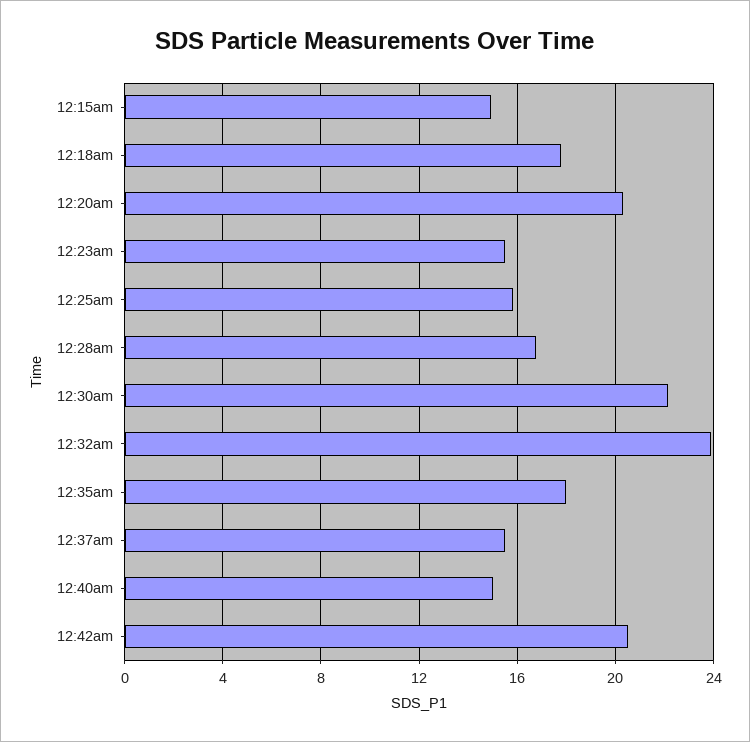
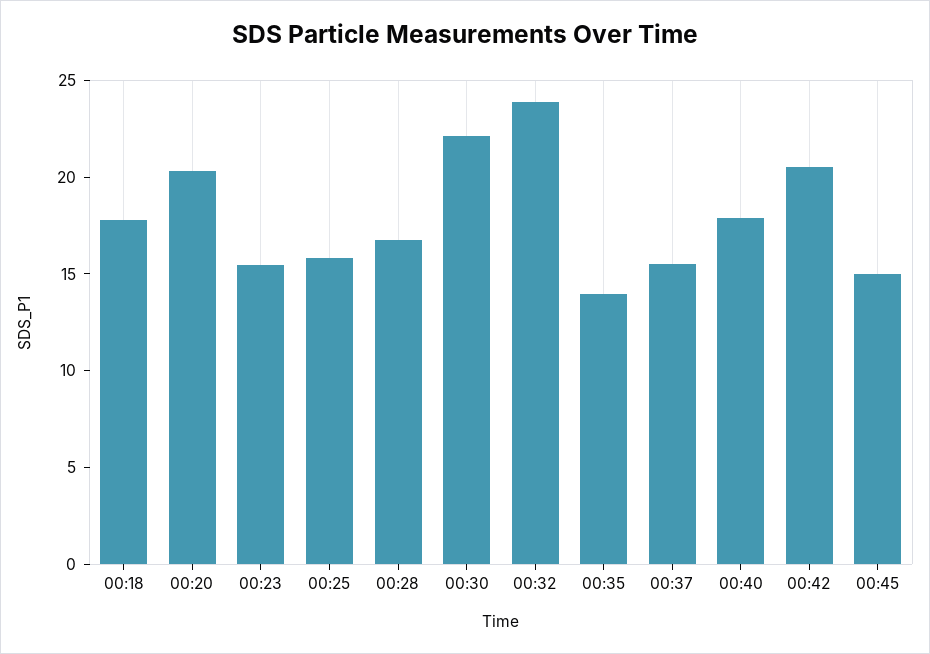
12:15am: 15 -> none
12:35am: 18 -> 14
12:40am: 15 -> 18
00:45: none -> 15

